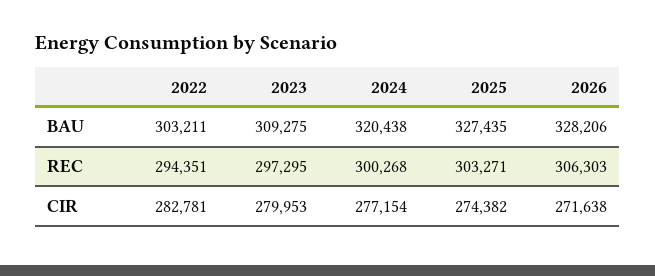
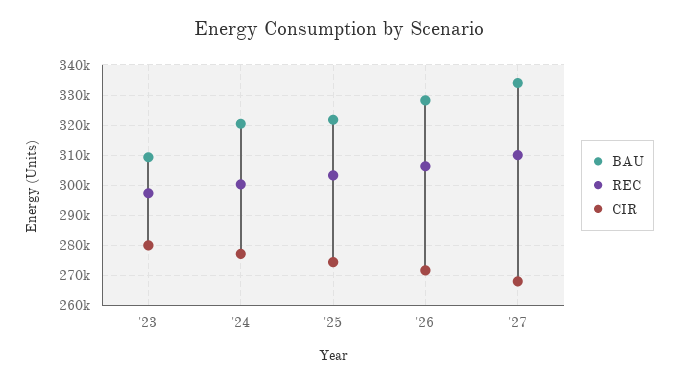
BAU, 2022: 303211 -> none
BAU, 2025: 327435 -> 322000
REC, 2022: 294351 -> none
CIR, 2022: 282781 -> none
BAU, '27: none -> 334000
REC, '27: none -> 310000
CIR, '27: none -> 268000

